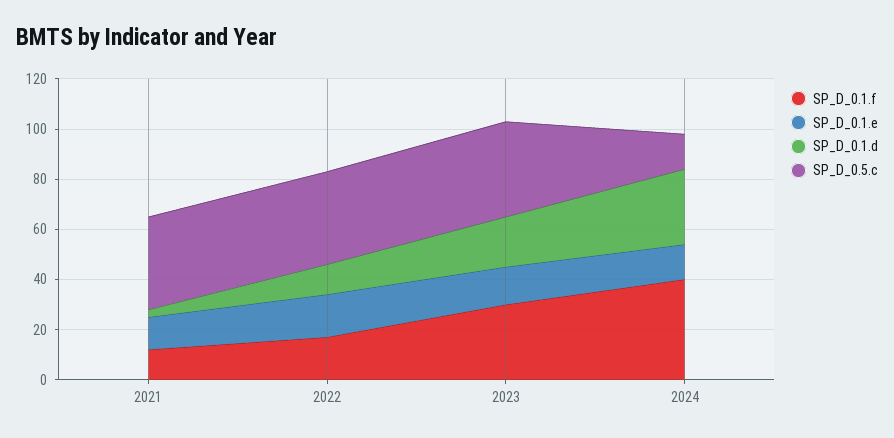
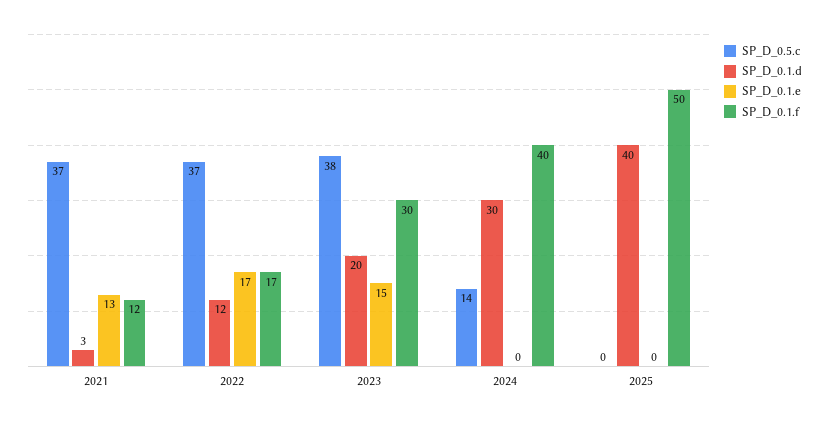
SP_D_0.1.e, 2024: 15 -> 0
SP_D_0.5.c, 2025: none -> 0
SP_D_0.1.d, 2025: none -> 40
SP_D_0.1.e, 2025: none -> 0
SP_D_0.1.f, 2025: none -> 50

